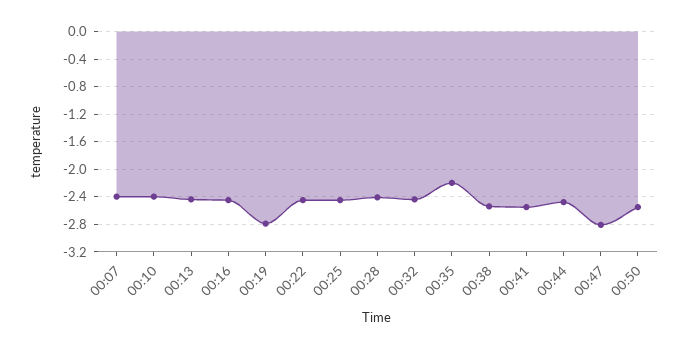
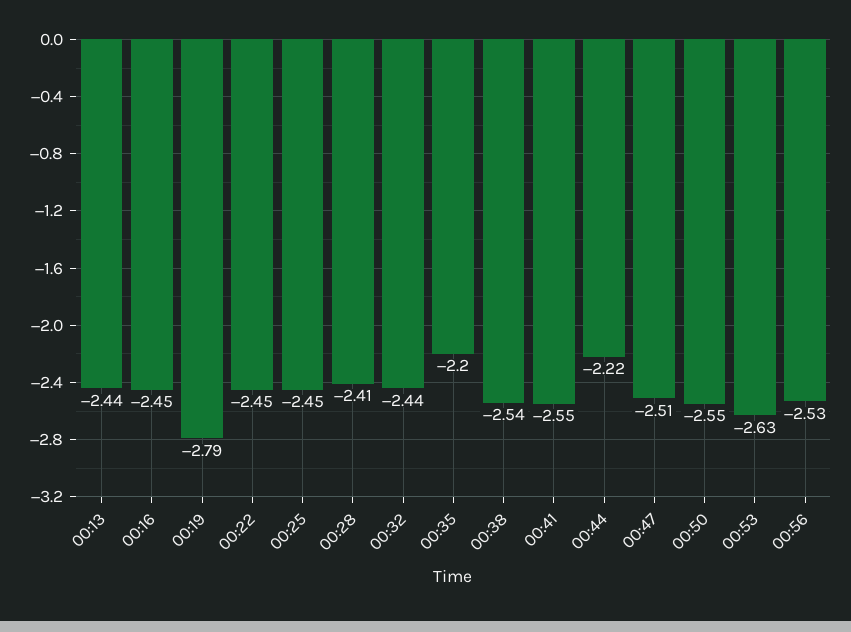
00:07: -2.4 -> none
00:10: -2.4 -> none
00:44: -2.5 -> -2.22
00:47: -2.8 -> -2.51
00:53: none -> -2.63
00:56: none -> -2.53

